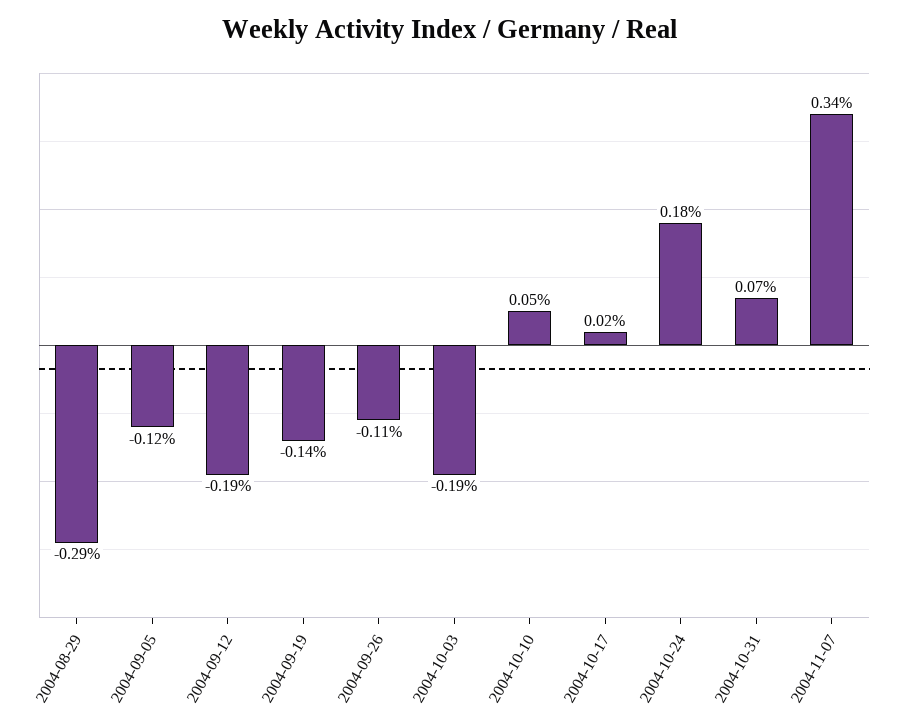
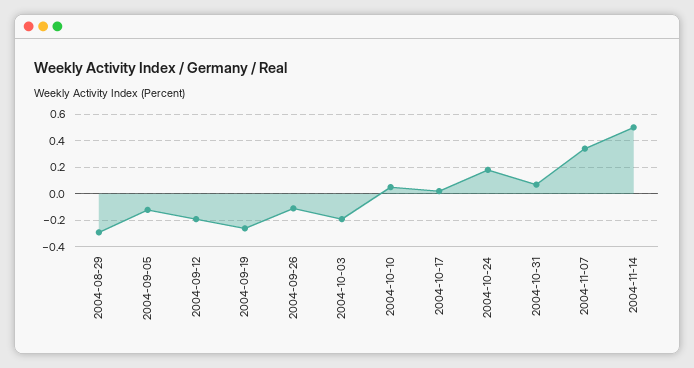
2004-09-19: -0.14 -> -0.25
2004-11-14: none -> 0.5

